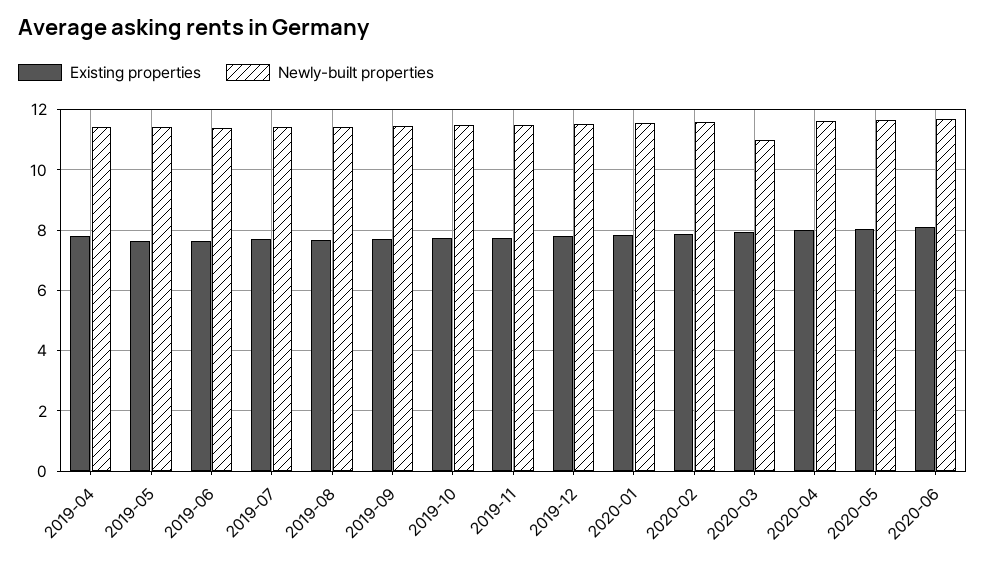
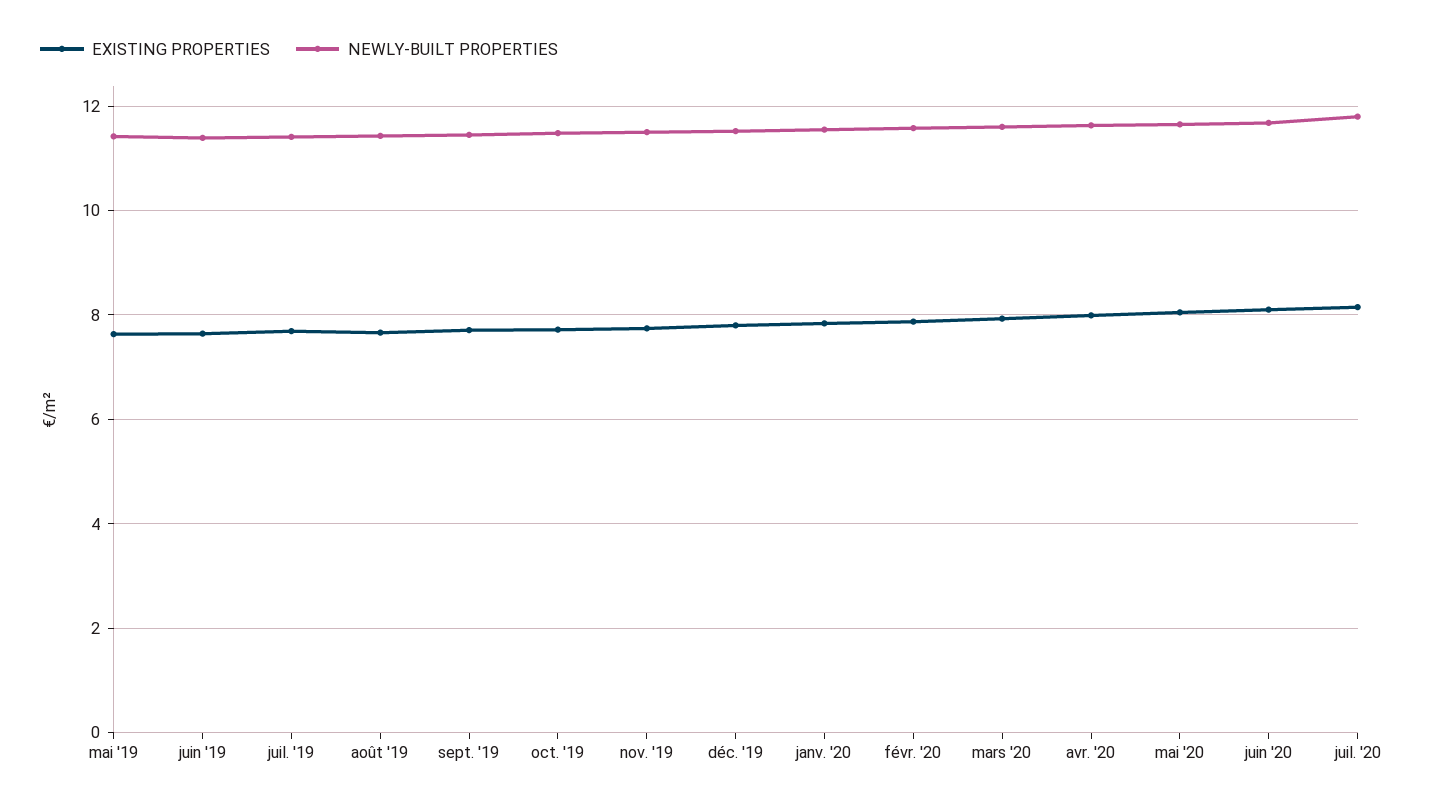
Existing properties, 2019-04: 7.8 -> none
Newly-built properties, 2019-04: 11.4 -> none
Newly-built properties, 2020-03: 11 -> 11.6
Existing properties, juil. '20: none -> 8.2
Newly-built properties, juil. '20: none -> 11.8

